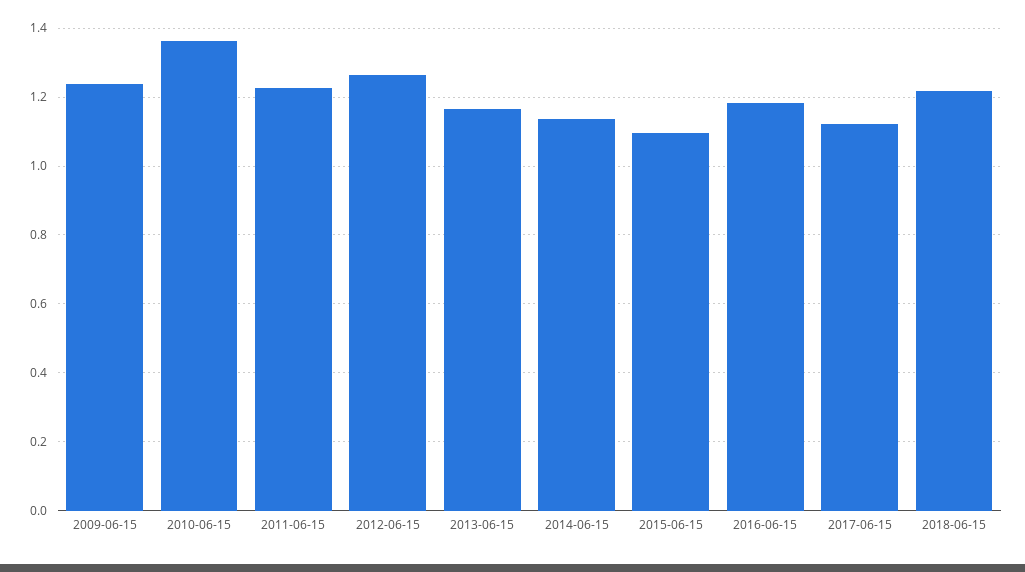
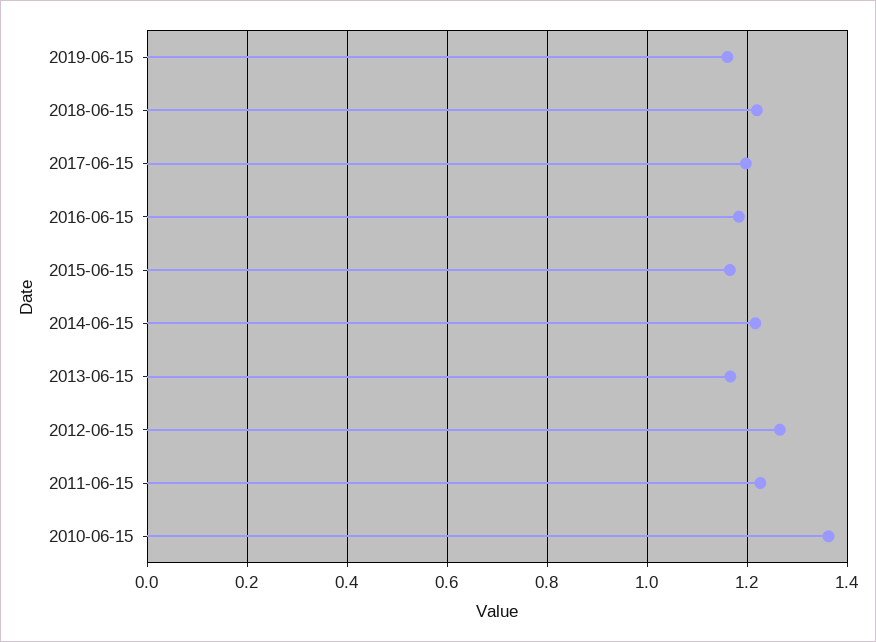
2009-06-15: 1.24 -> none
2014-06-15: 1.14 -> 1.22
2015-06-15: 1.1 -> 1.16
2017-06-15: 1.12 -> 1.2
2019-06-15: none -> 1.16

